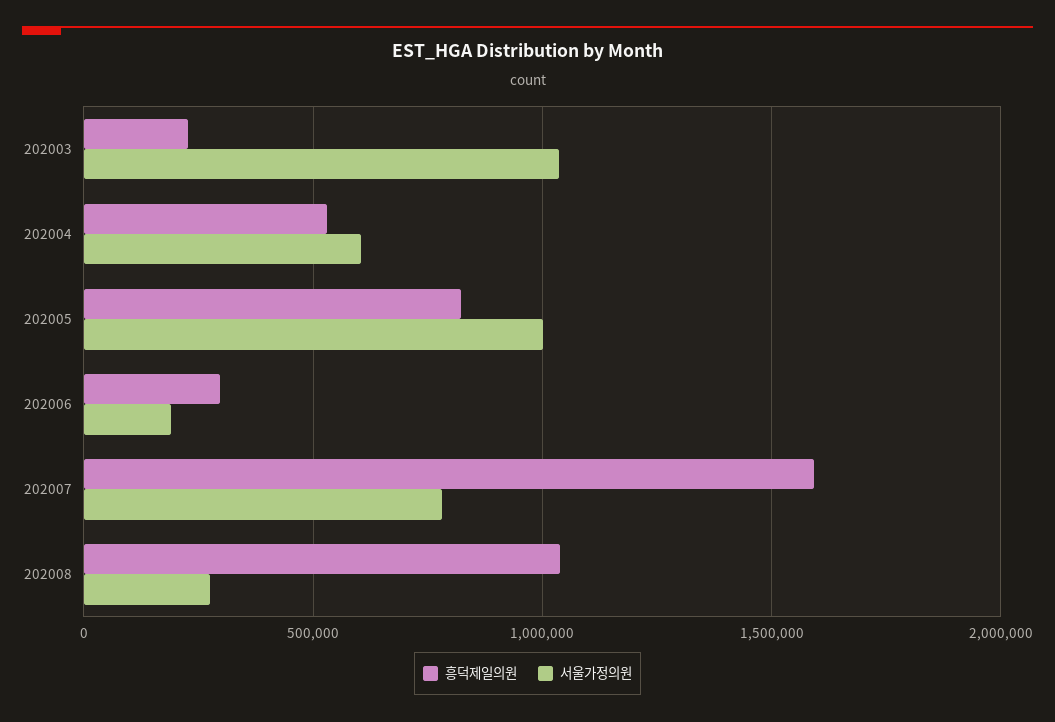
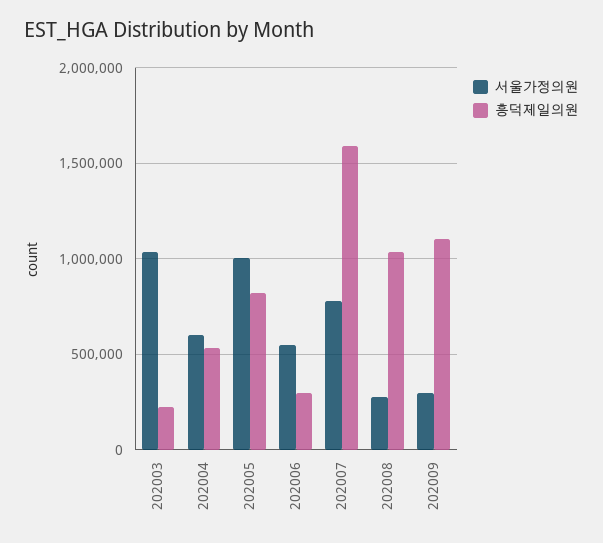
서울가정의원, 202006: 200000 -> 550000
서울가정의원, 202009: none -> 300000
흥덕제일의원, 202009: none -> 1100000

